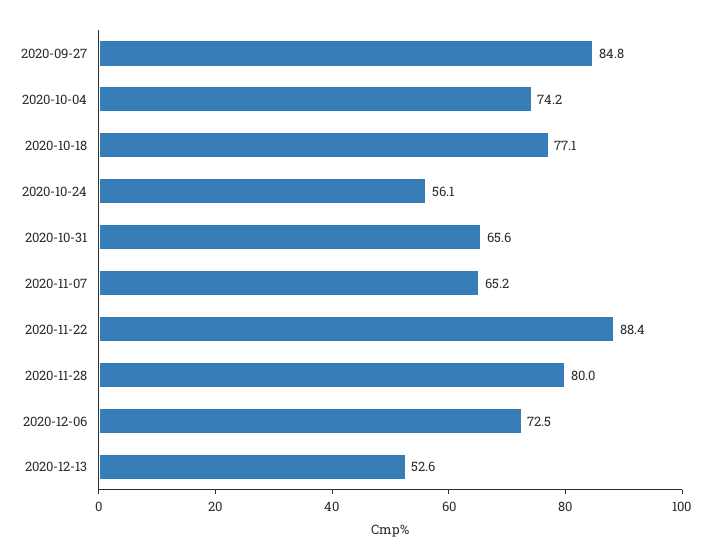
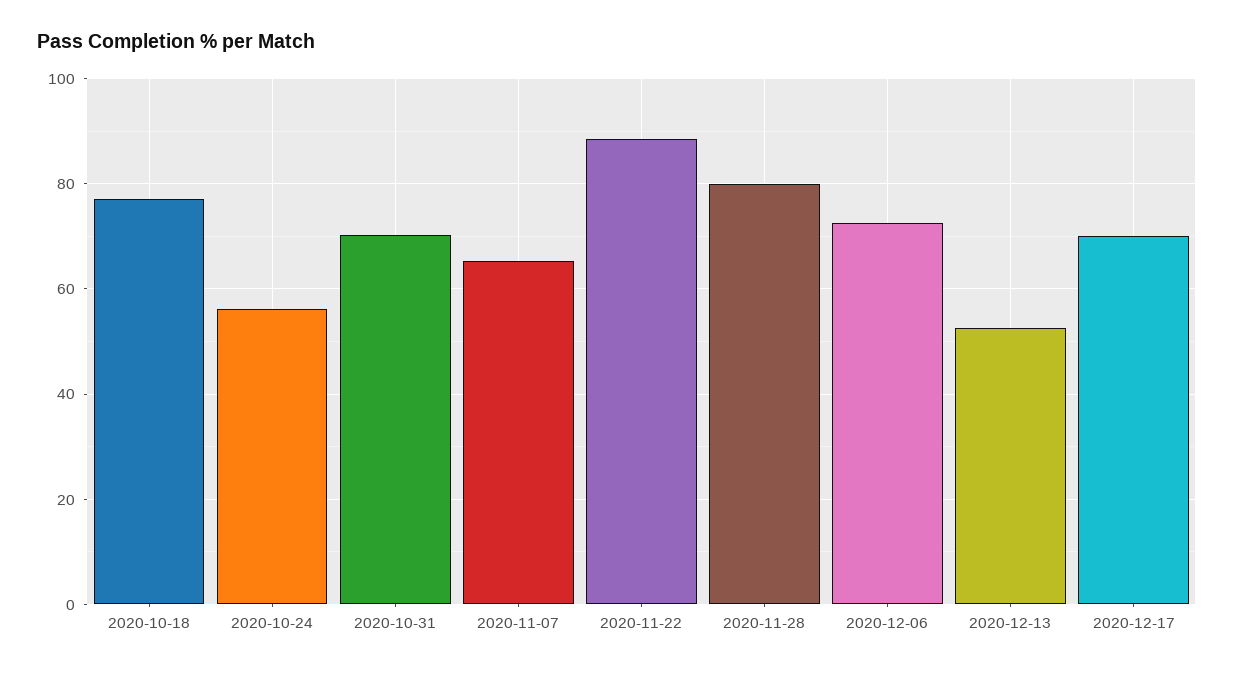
2020-09-27: 84.8 -> none
2020-10-04: 74.2 -> none
2020-10-31: 65.6 -> 70
2020-12-17: none -> 70

